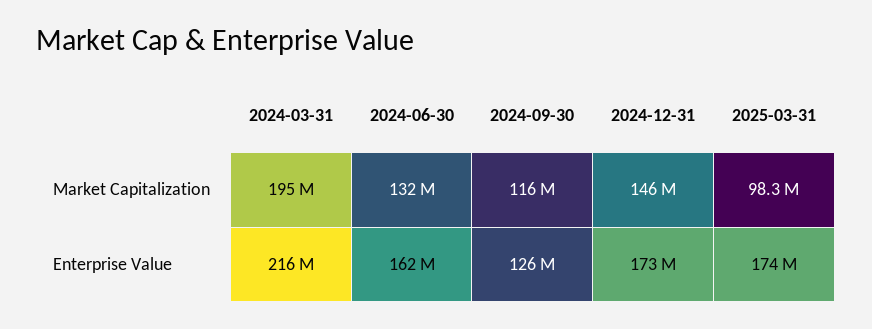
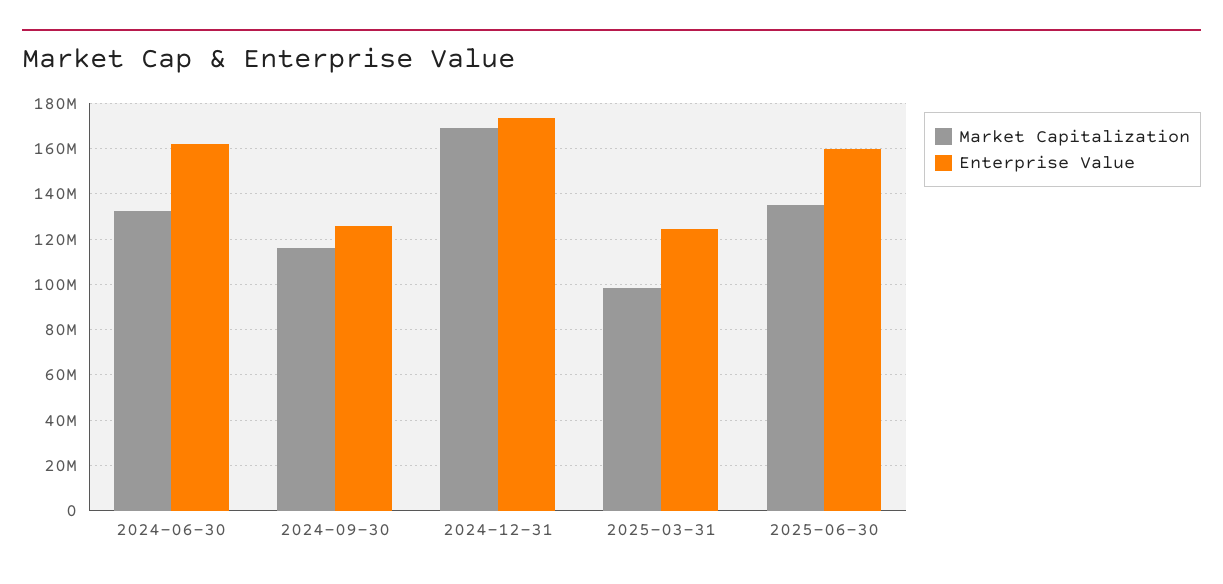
Market Capitalization, 2024-03-31: 195000000 -> none
Market Capitalization, 2024-12-31: 146000000 -> 170000000
Enterprise Value, 2024-03-31: 216000000 -> none
Enterprise Value, 2025-03-31: 174000000 -> 125000000
Market Capitalization, 2025-06-30: none -> 135000000
Enterprise Value, 2025-06-30: none -> 160000000

